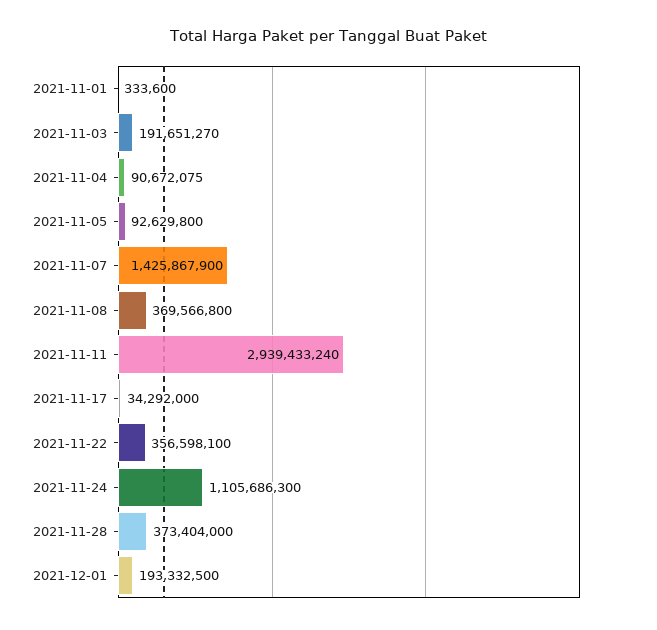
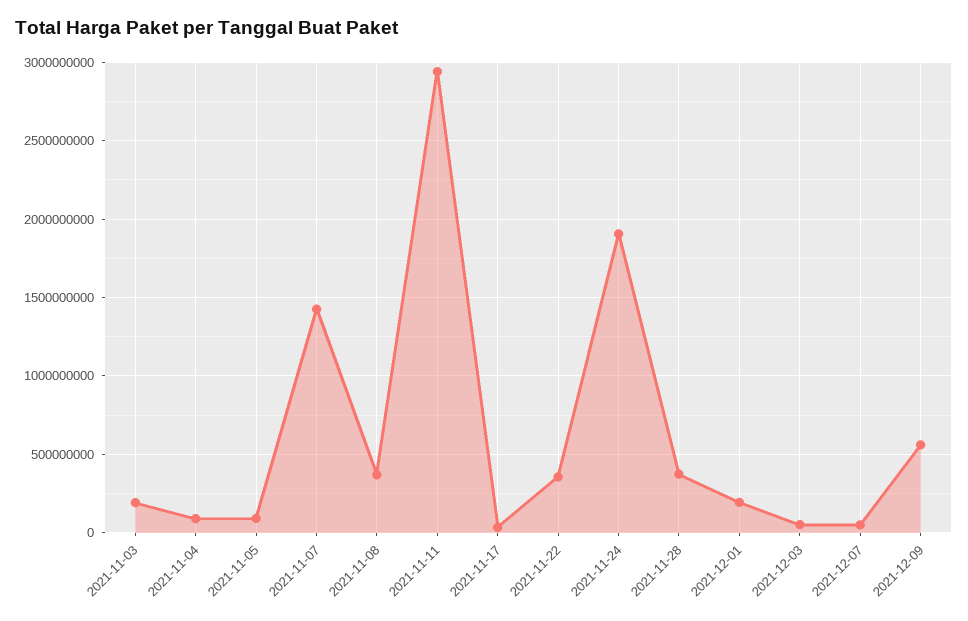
2021-11-01: 333600 -> none
2021-11-24: 1105686300 -> 1900000000
2021-12-03: none -> 50000000
2021-12-07: none -> 50000000
2021-12-09: none -> 550000000

